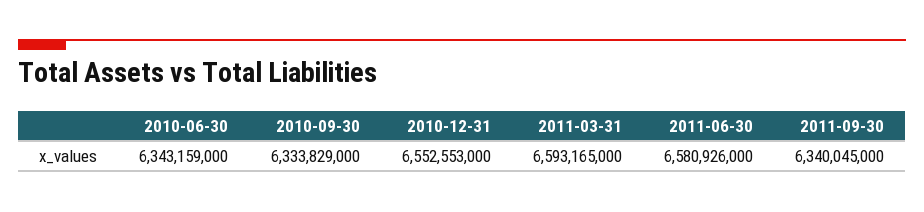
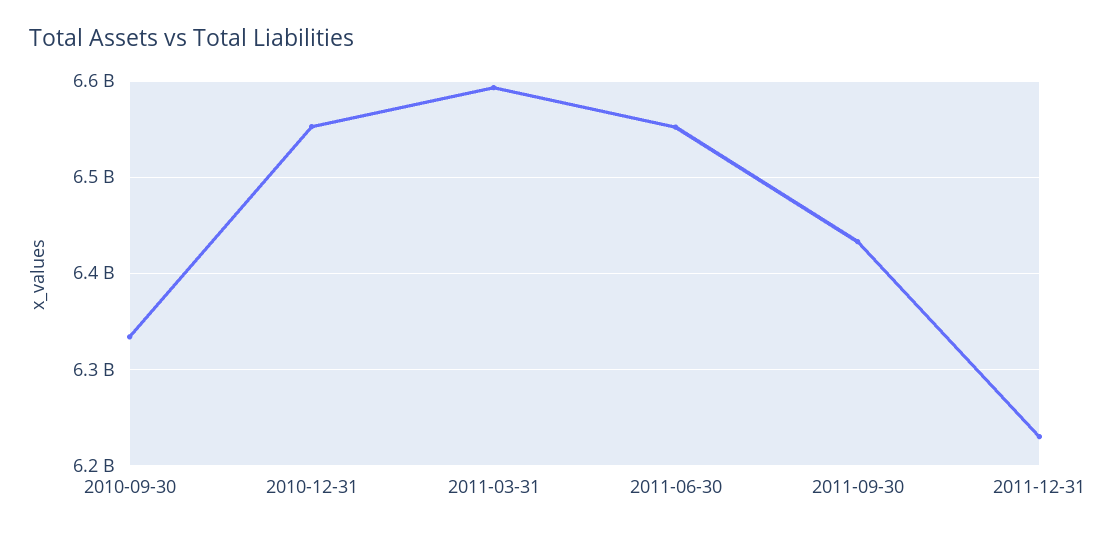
2010-06-30: 6343159000 -> none
2011-06-30: 6580926000 -> 6550000000
2011-09-30: 6340045000 -> 6430000000
2011-12-31: none -> 6230000000

